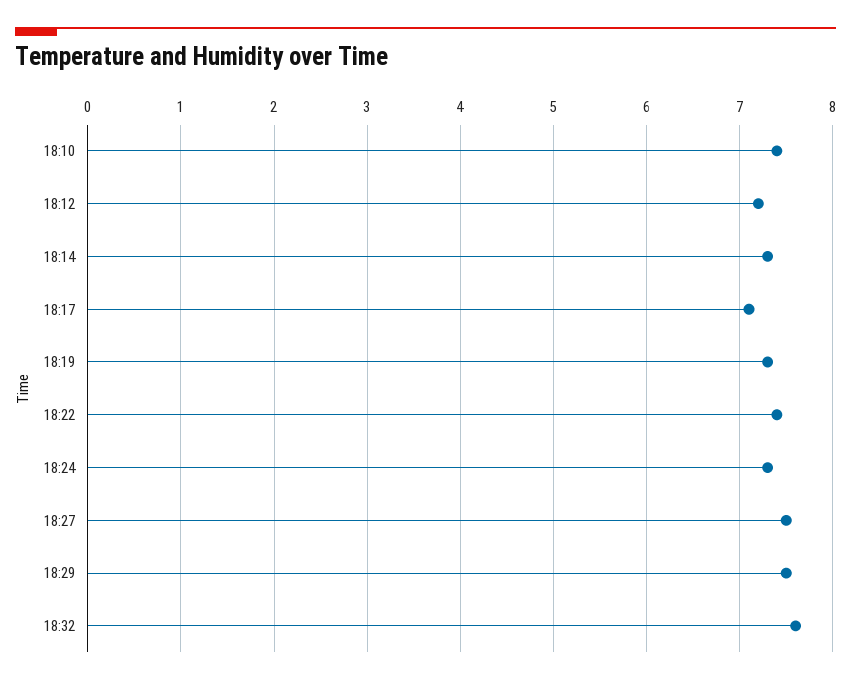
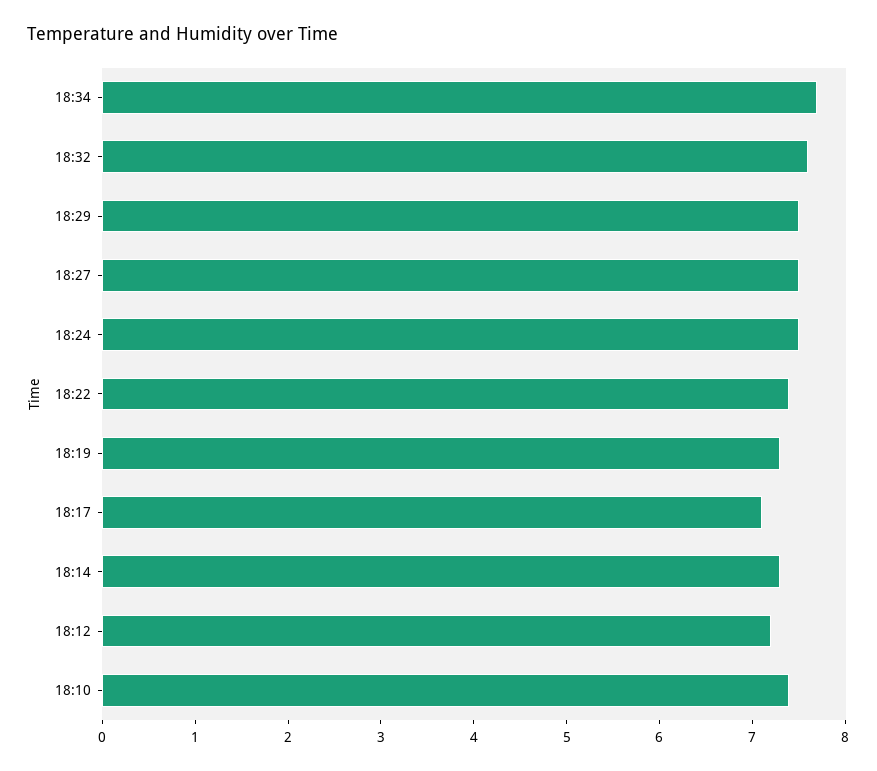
18:24: 7.3 -> 7.5
18:34: none -> 7.7

